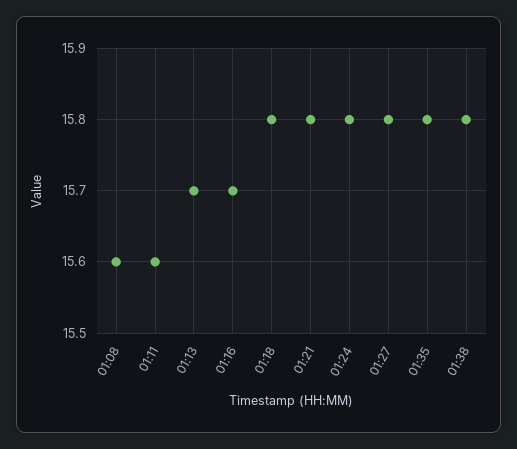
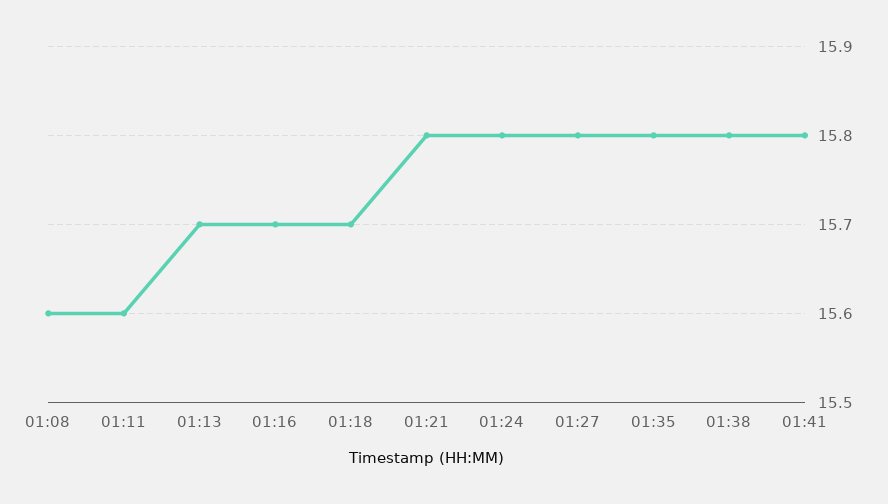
01:18: 15.8 -> 15.7
01:41: none -> 15.8

